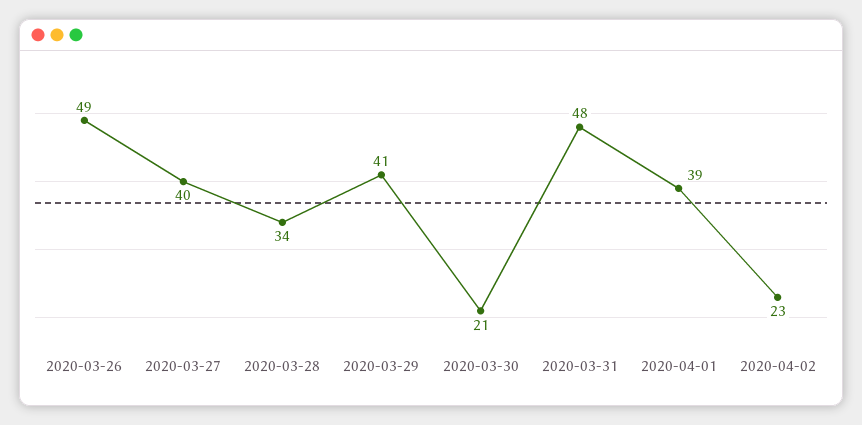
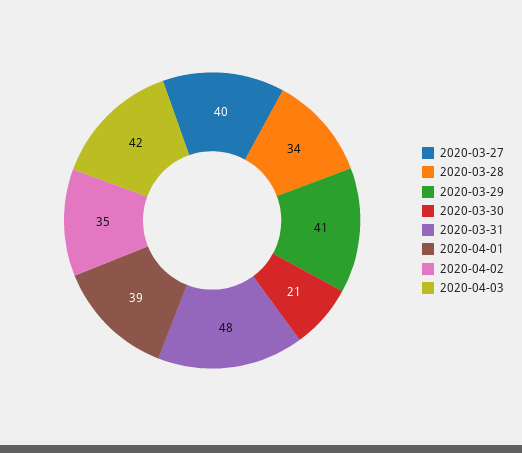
2020-03-26: 49 -> none
2020-04-02: 23 -> 35
2020-04-03: none -> 42

